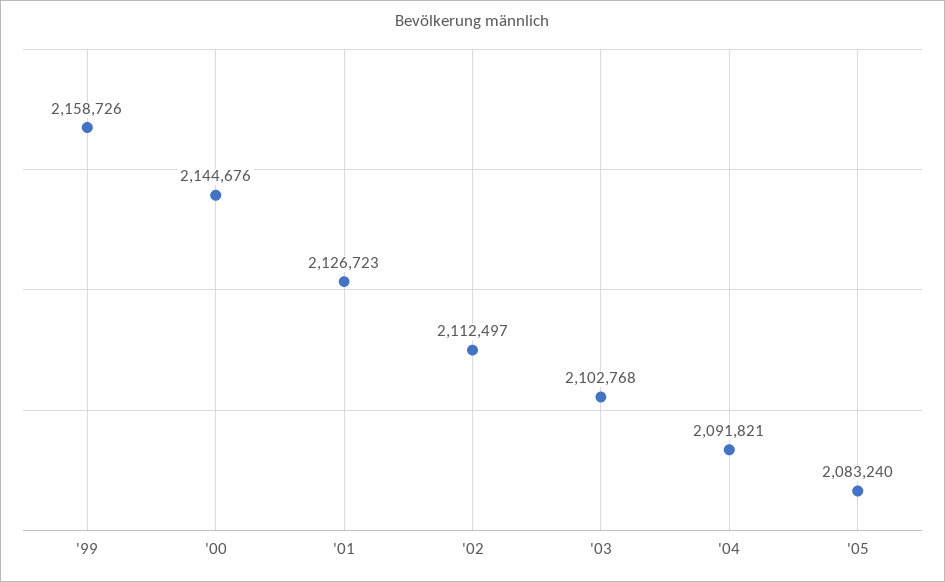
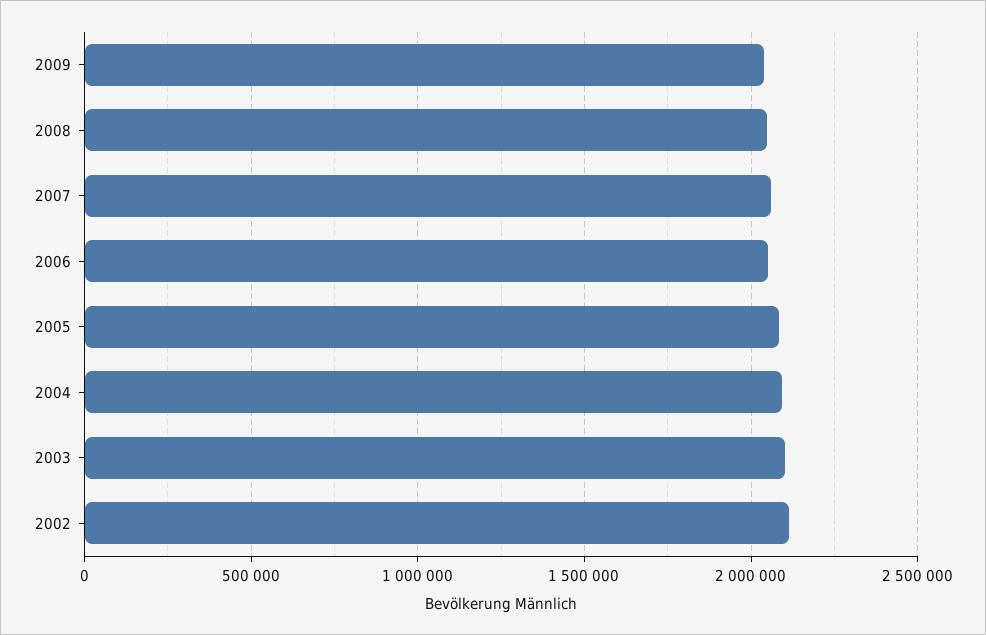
'99: 2158726 -> none
'00: 2144676 -> none
'01: 2126723 -> none
2009: none -> 2050000
2008: none -> 2050000
2007: none -> 2050000
2006: none -> 2050000

